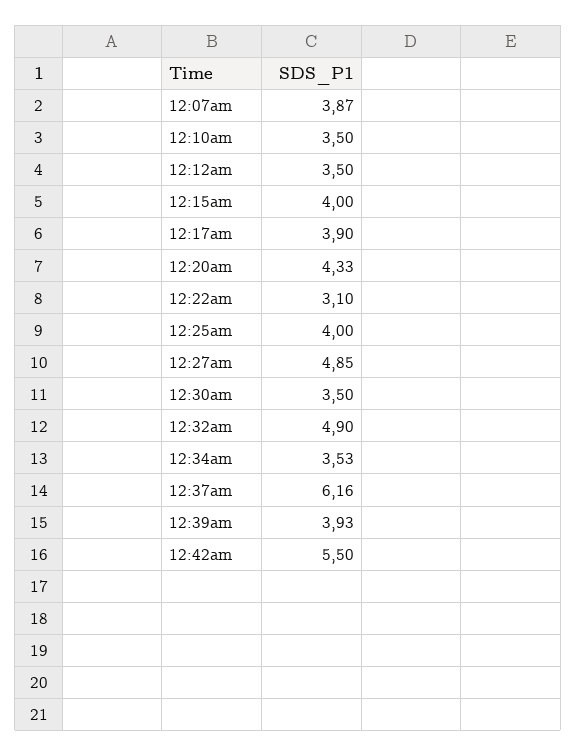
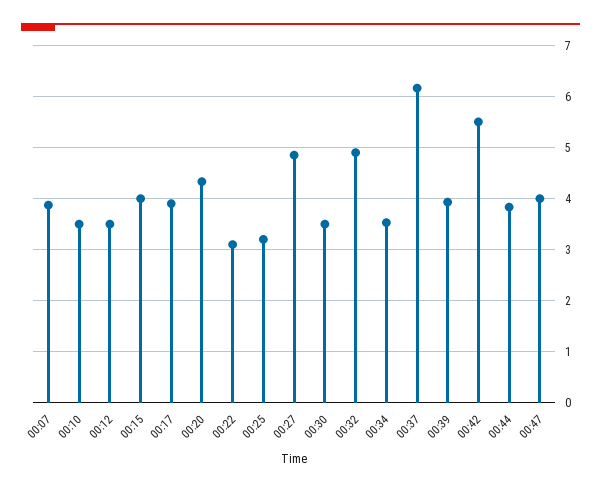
12:25am: 4 -> 3.2
00:44: none -> 3.8
00:47: none -> 4

